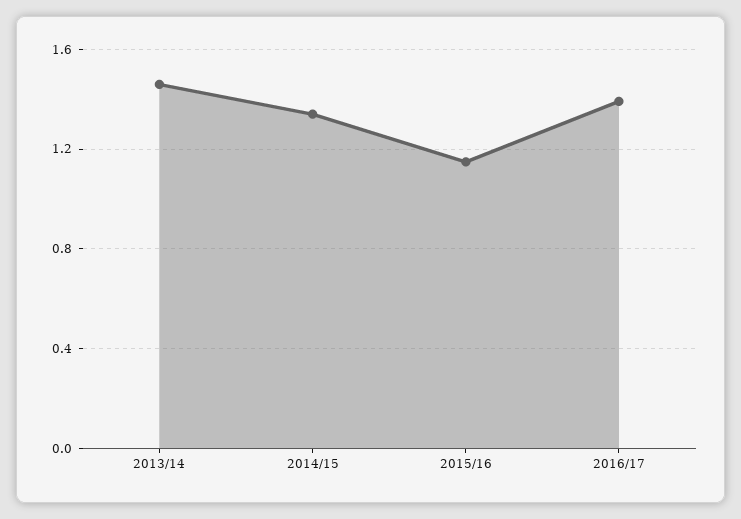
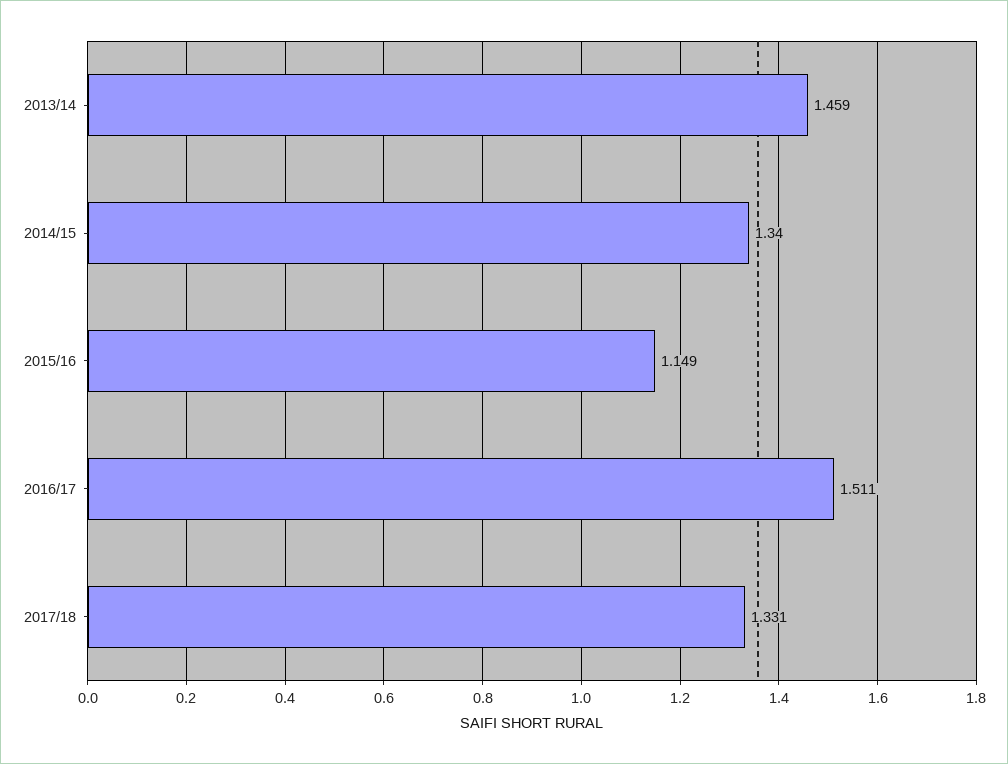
2016/17: 1.4 -> 1.511
2017/18: none -> 1.331

